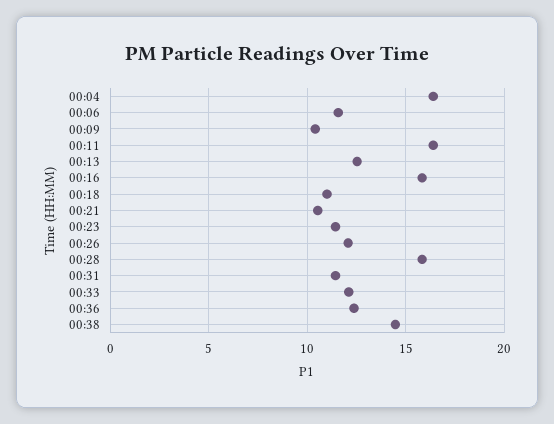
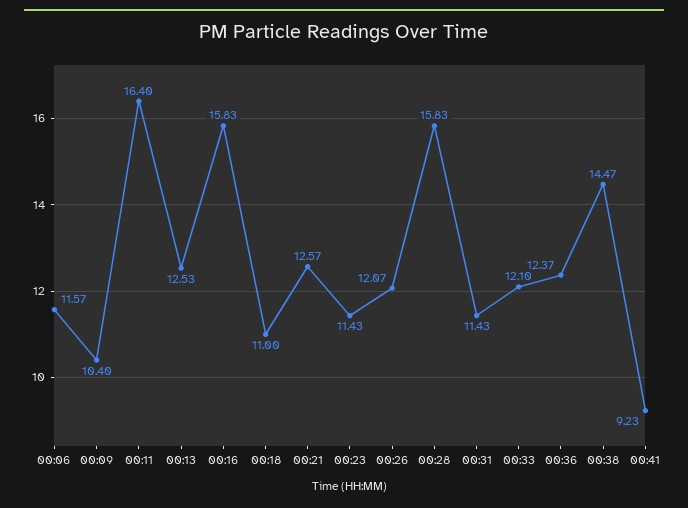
00:04: 16.5 -> none
00:21: 10.5 -> 12.57
00:41: none -> 9.23

